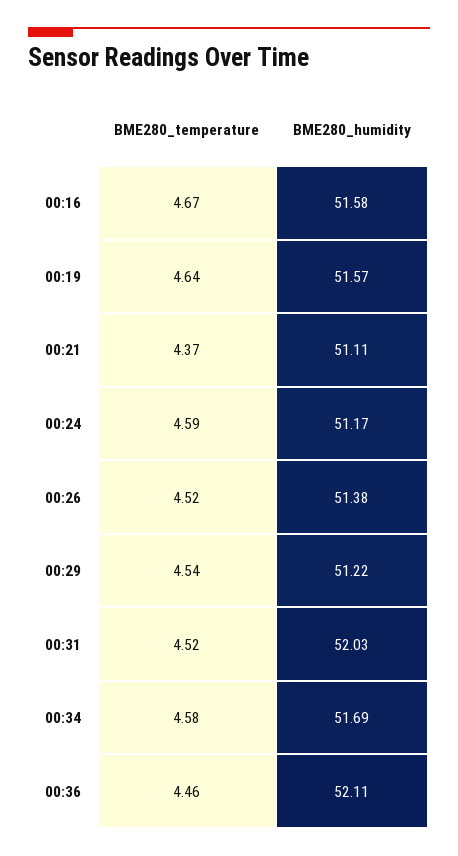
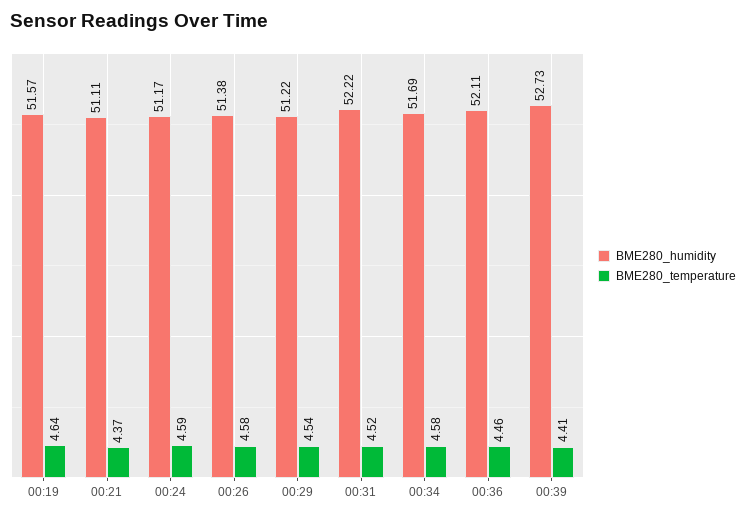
BME280_temperature, 00:16: 4.67 -> none
BME280_humidity, 00:16: 51.58 -> none
BME280_temperature, 00:26: 4.52 -> 4.58
BME280_humidity, 00:31: 52.03 -> 52.22
BME280_humidity, 00:39: none -> 52.73
BME280_temperature, 00:39: none -> 4.41

